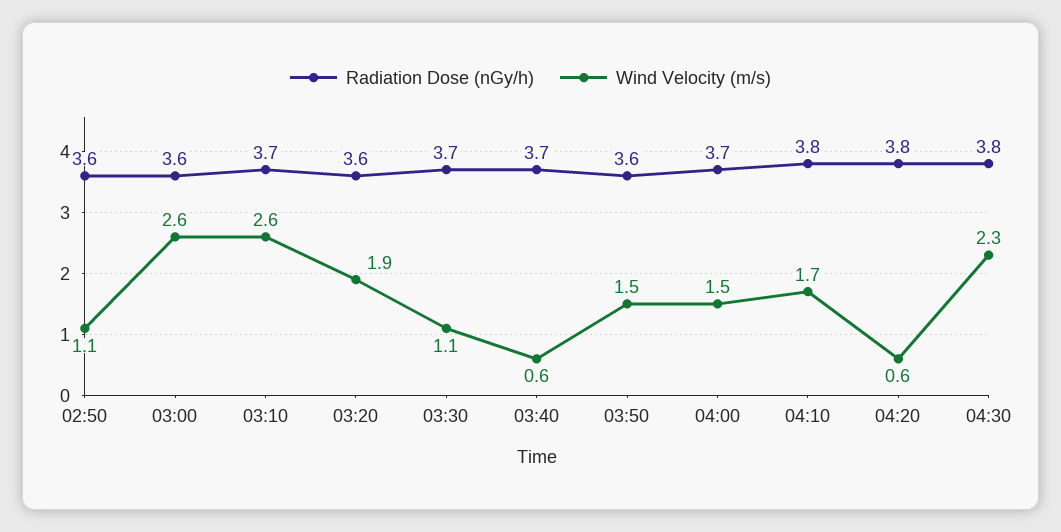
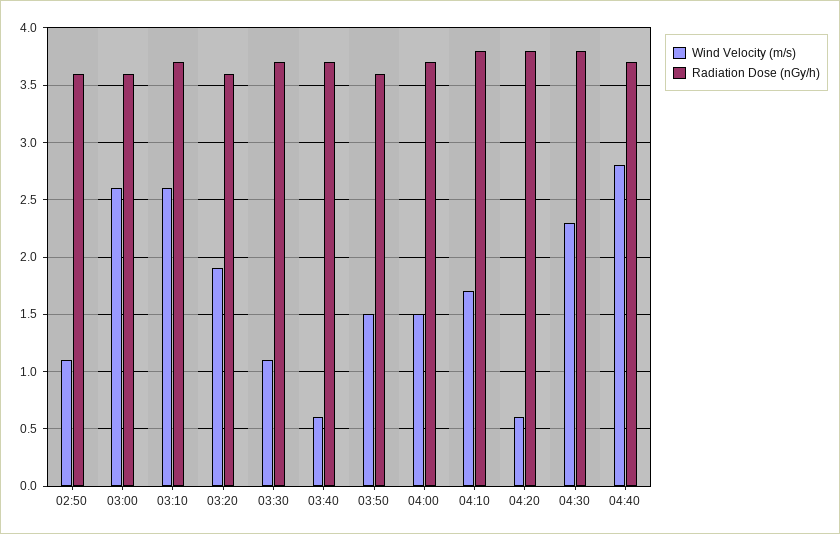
Wind Velocity (m/s), 04:40: none -> 2.8
Radiation Dose (nGy/h), 04:40: none -> 3.7

